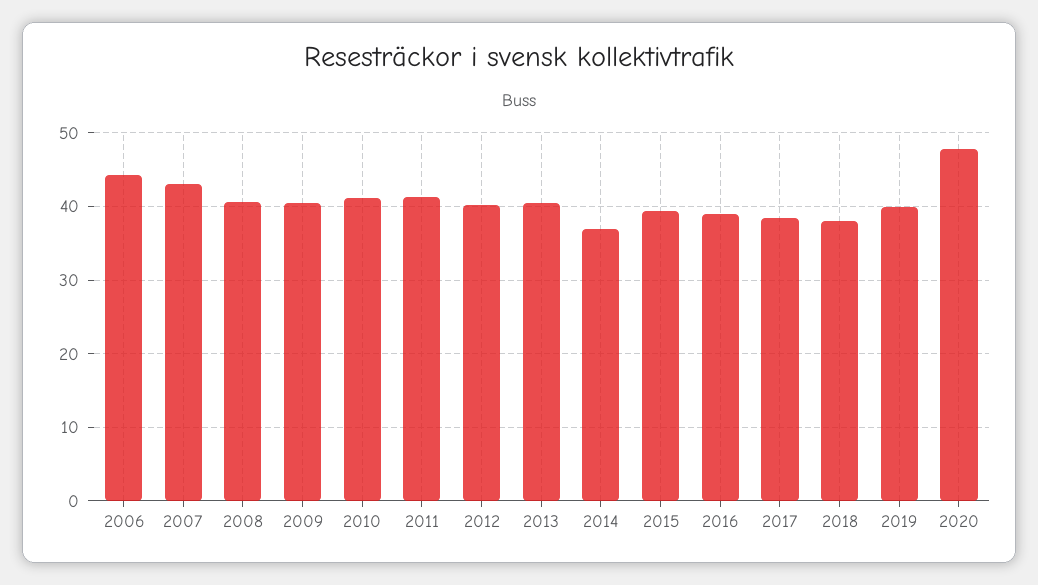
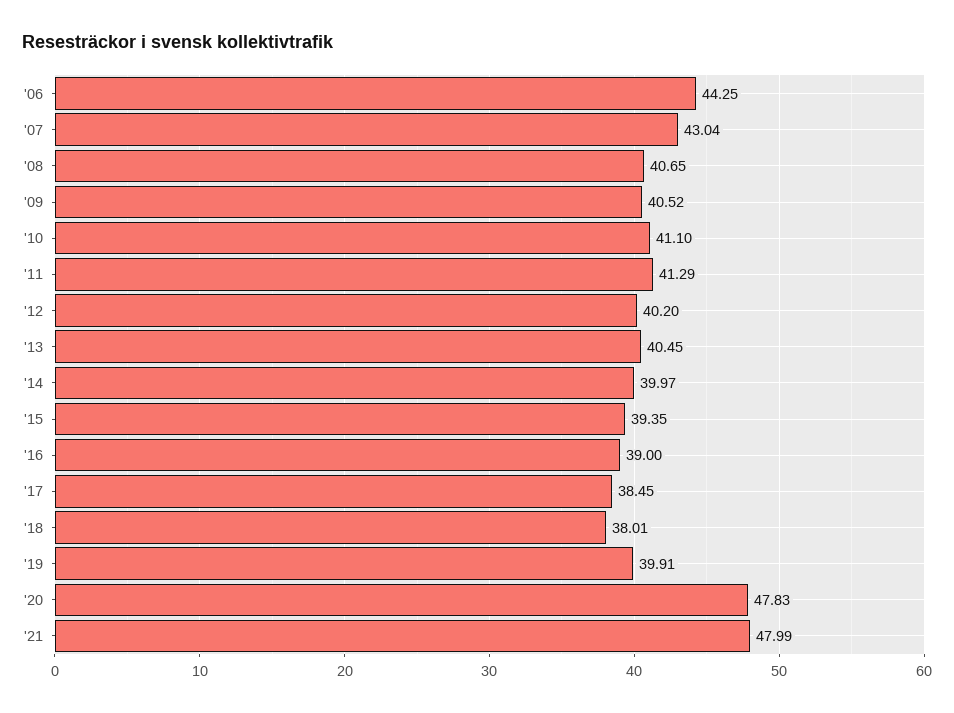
2014: 37 -> 39.97
'21: none -> 47.99

